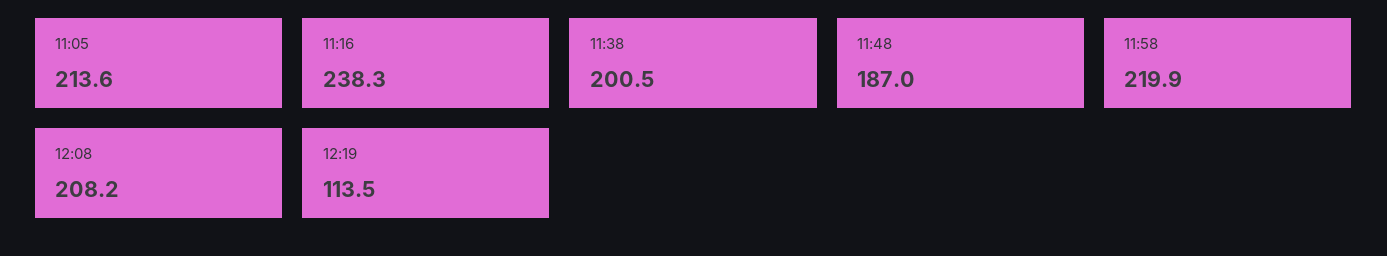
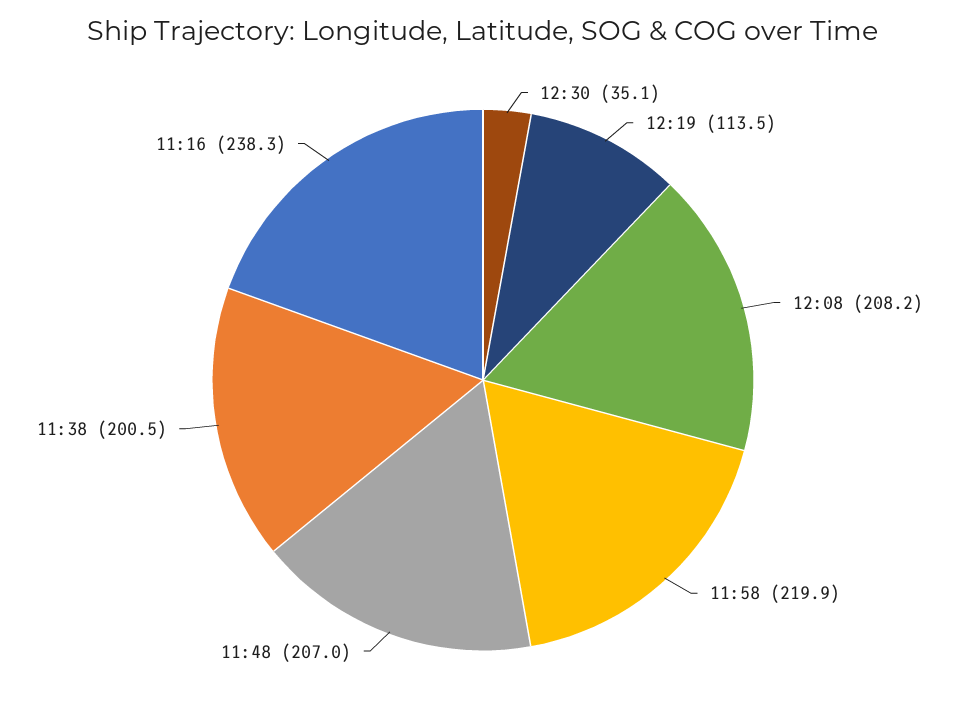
11:05: 213.6 -> none
11:48: 187 -> 207
12:30: none -> 35.1

